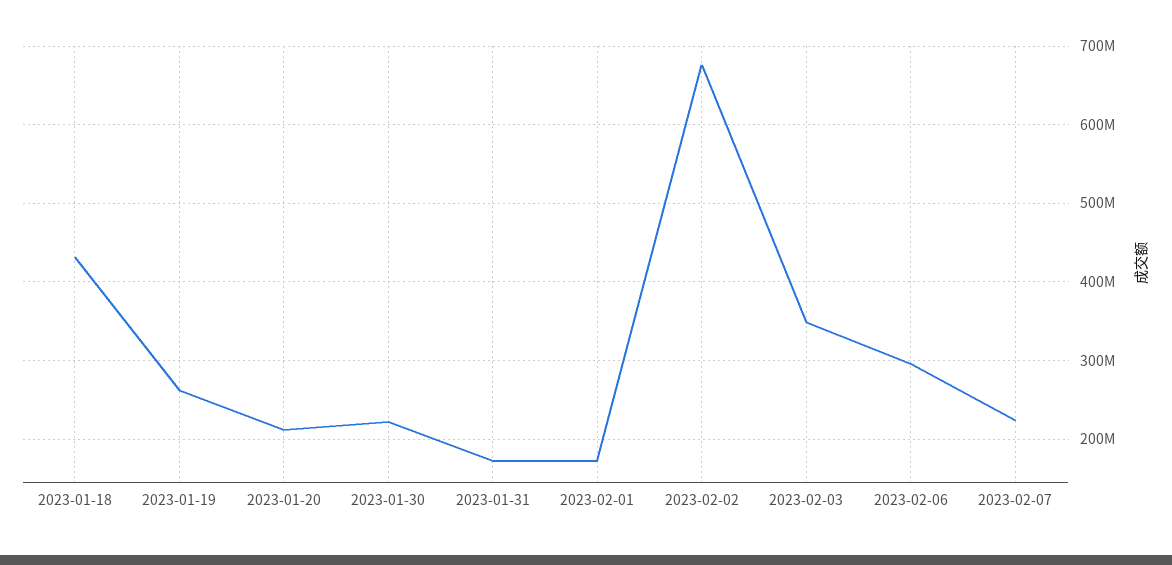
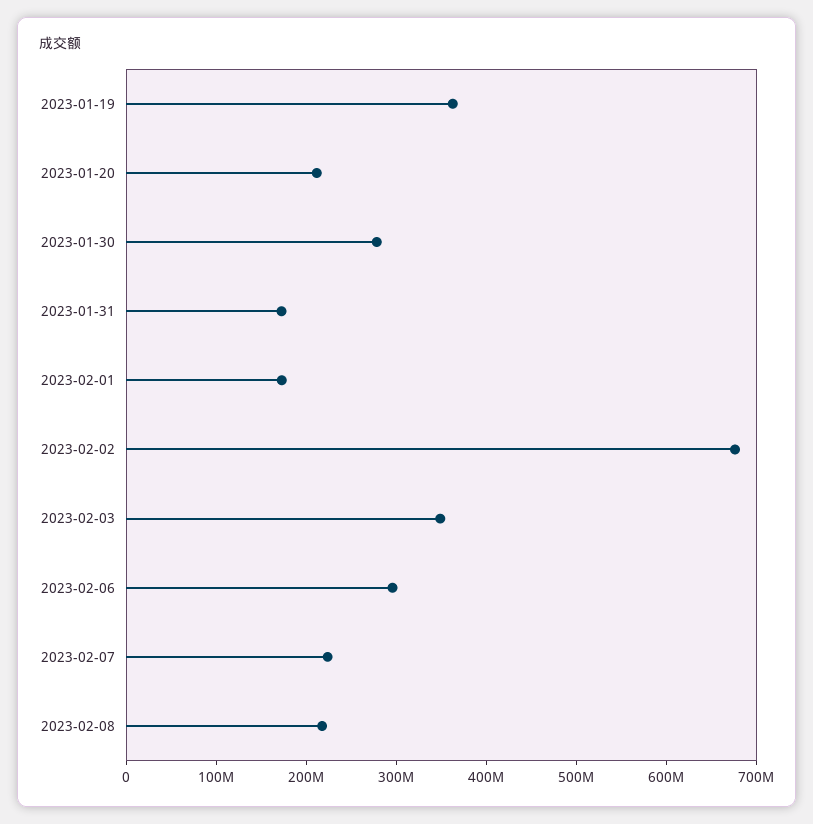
2023-01-18: 430000000 -> none
2023-01-19: 260000000 -> 360000000
2023-01-30: 220000000 -> 280000000
2023-02-08: none -> 220000000

